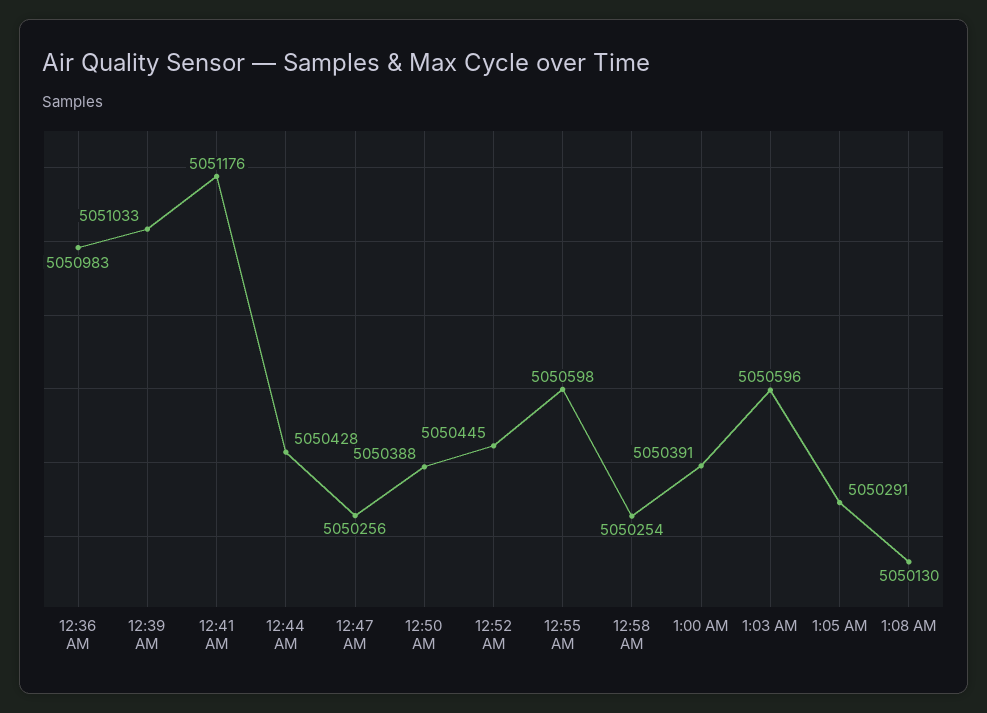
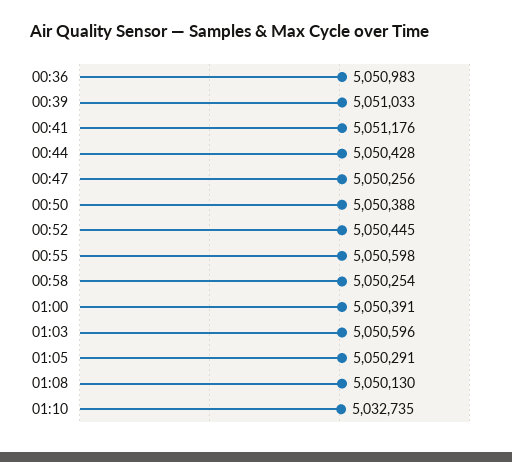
01:10: none -> 5032735

